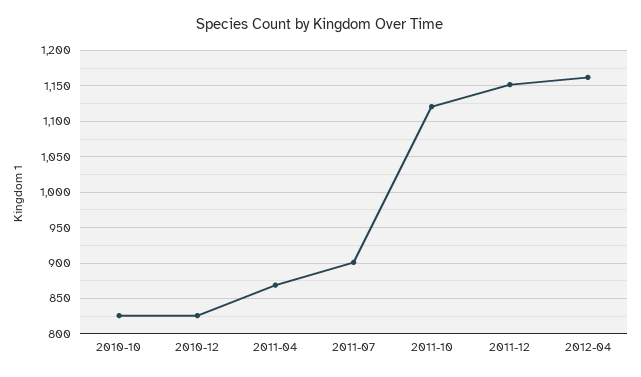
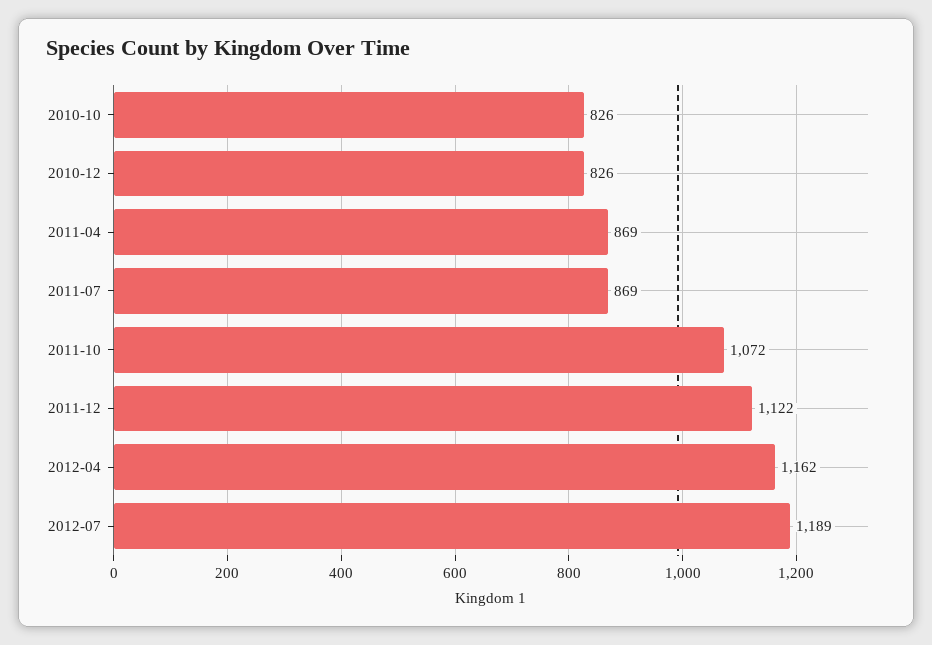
2011-07: 900 -> 869
2011-10: 1120 -> 1072
2011-12: 1150 -> 1122
2012-07: none -> 1189

